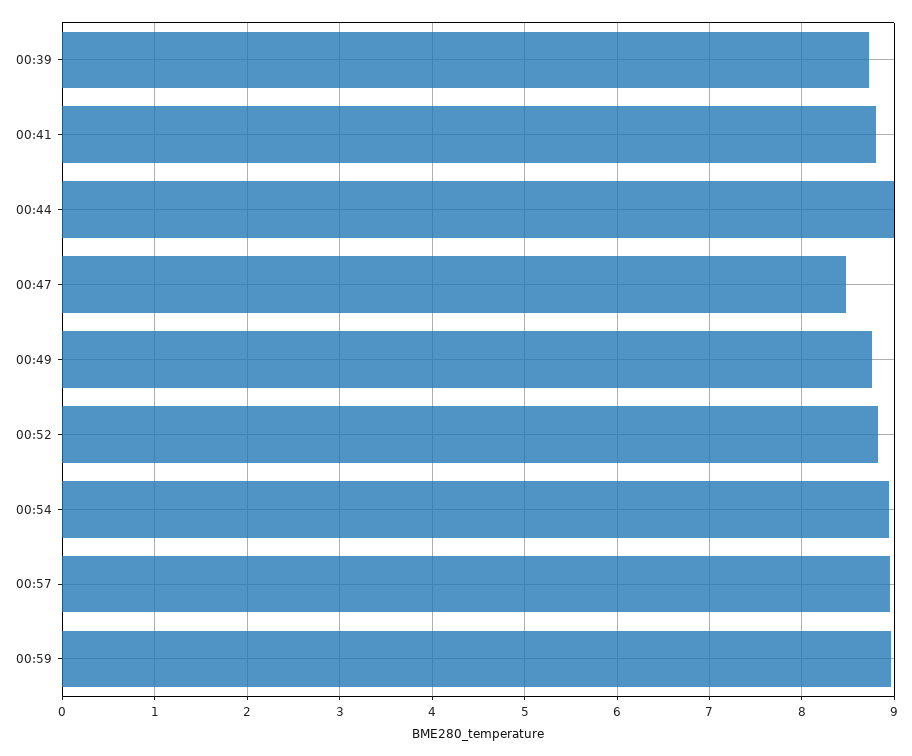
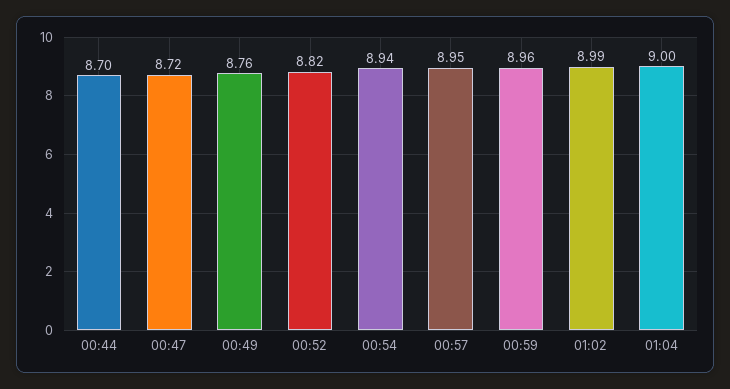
00:39: 8.7 -> none
00:41: 8.8 -> none
00:44: 9 -> 8.7
00:47: 8.5 -> 8.72
01:02: none -> 8.99
01:04: none -> 9

